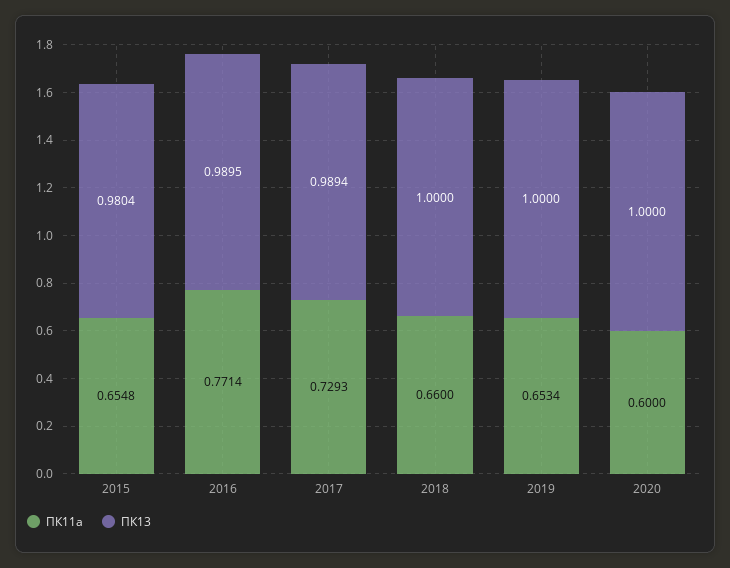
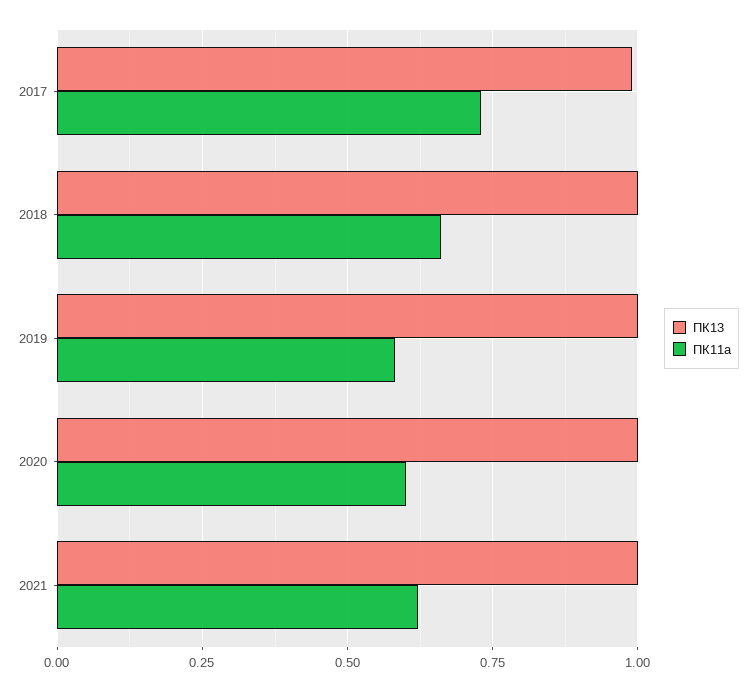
ПК11а, 2015: 0.6548 -> none
ПК13, 2015: 0.9804 -> none
ПК11а, 2016: 0.7714 -> none
ПК13, 2016: 0.9895 -> none
ПК11а, 2019: 0.6534 -> 0.575
ПК13, 2021: none -> 1
ПК11а, 2021: none -> 0.625

